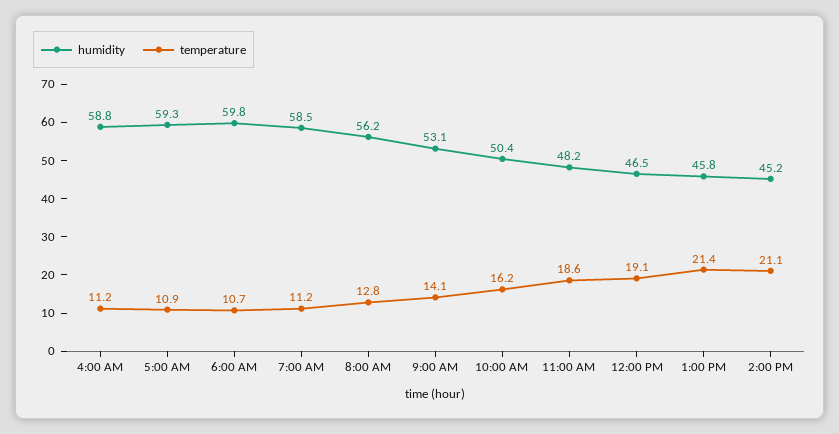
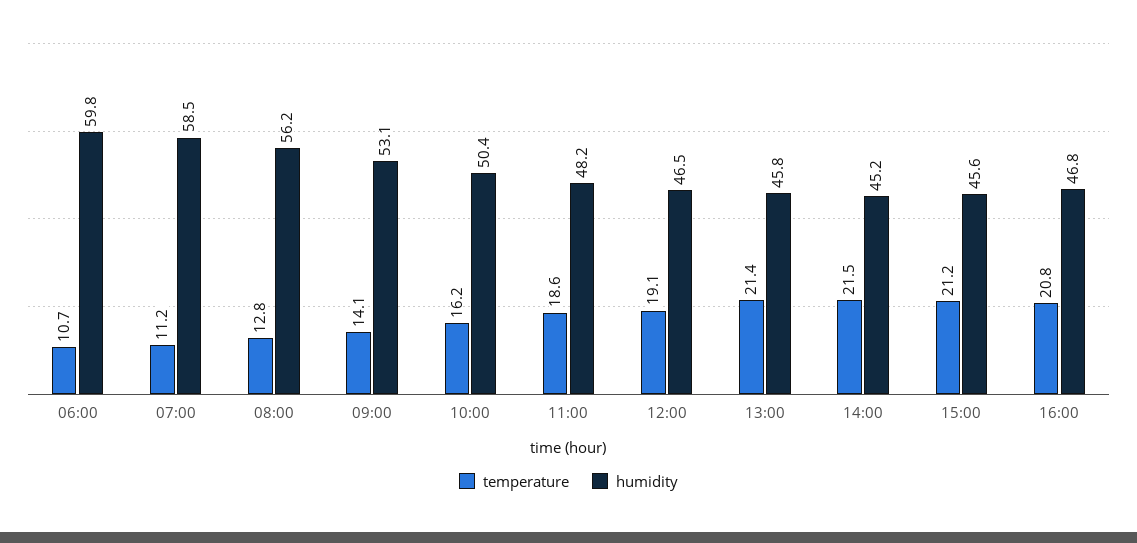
humidity, 4:00 AM: 58.8 -> none
temperature, 4:00 AM: 11.2 -> none
humidity, 5:00 AM: 59.3 -> none
temperature, 5:00 AM: 10.9 -> none
temperature, 2:00 PM: 21.1 -> 21.5
temperature, 15:00: none -> 21.2
humidity, 15:00: none -> 45.6
temperature, 16:00: none -> 20.8
humidity, 16:00: none -> 46.8

